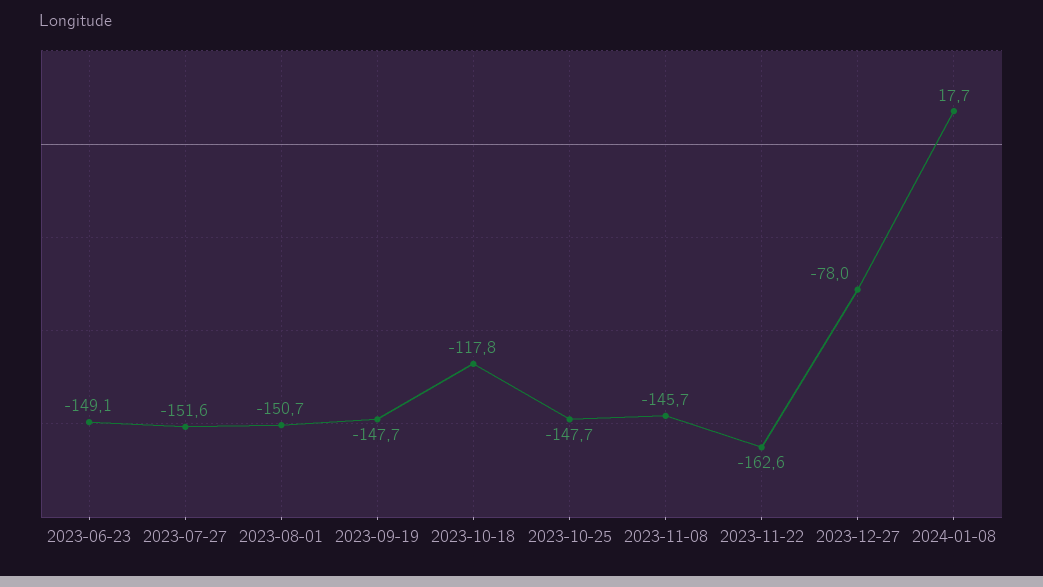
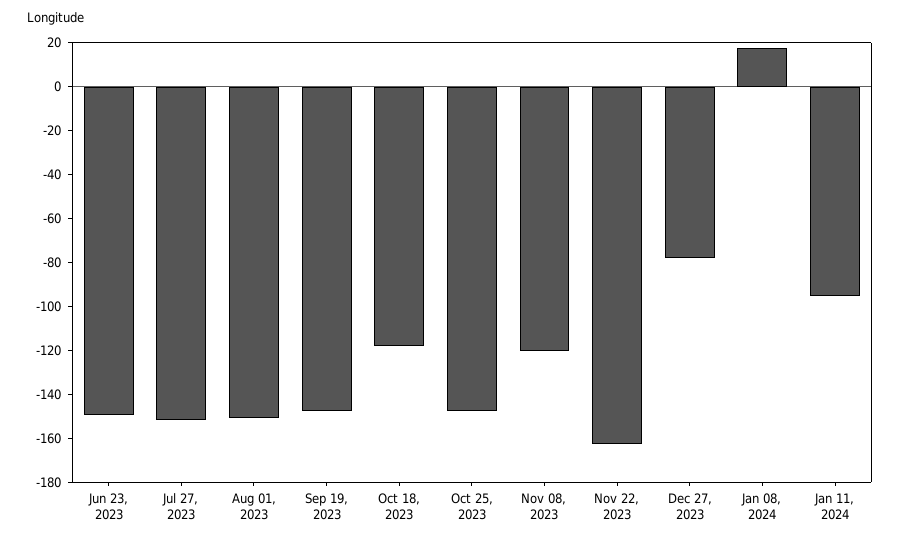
2023-11-08: -145.7 -> -120
Jan 11, 2024: none -> -95

